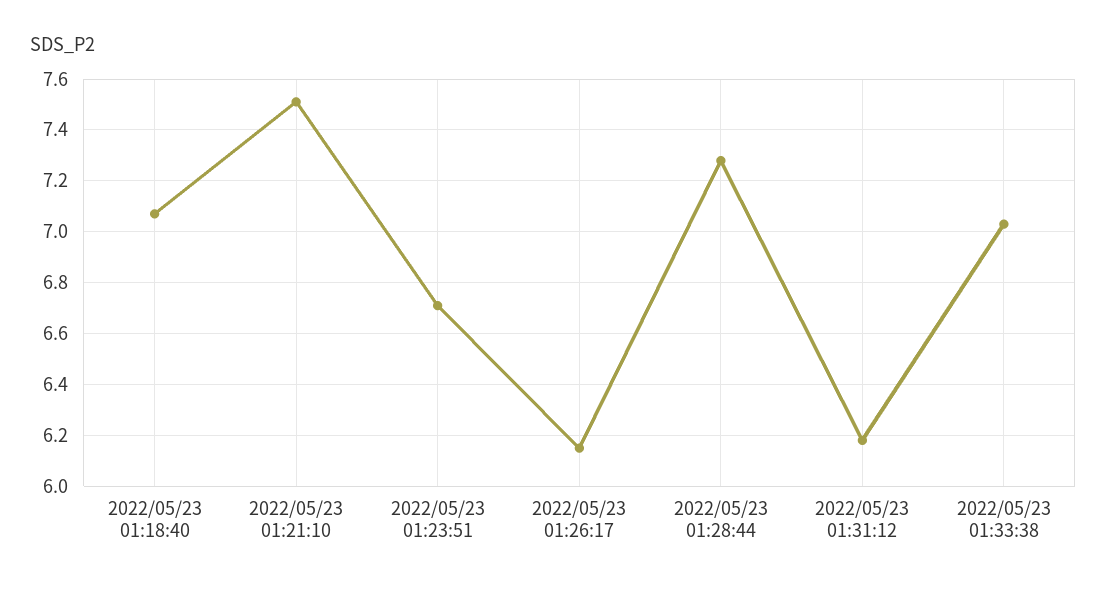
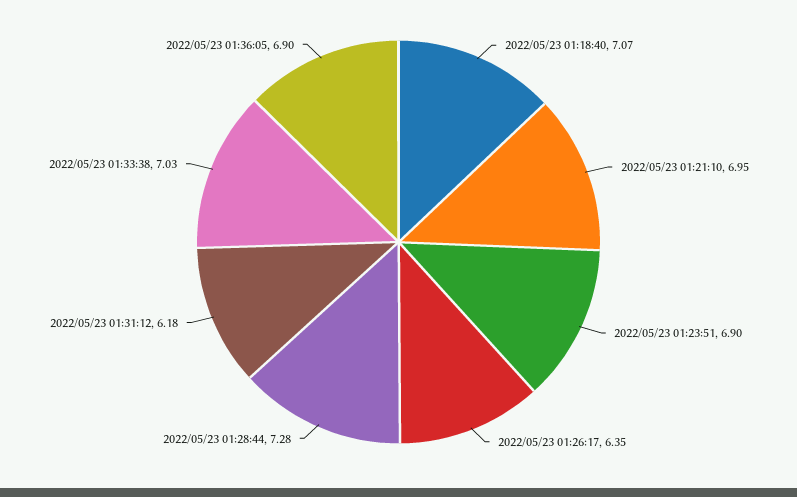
2022/05/23 01:21:10: 7.5 -> 6.95
2022/05/23 01:23:51: 6.7 -> 6.9
2022/05/23 01:26:17: 6.15 -> 6.35
2022/05/23 01:36:05: none -> 6.9

